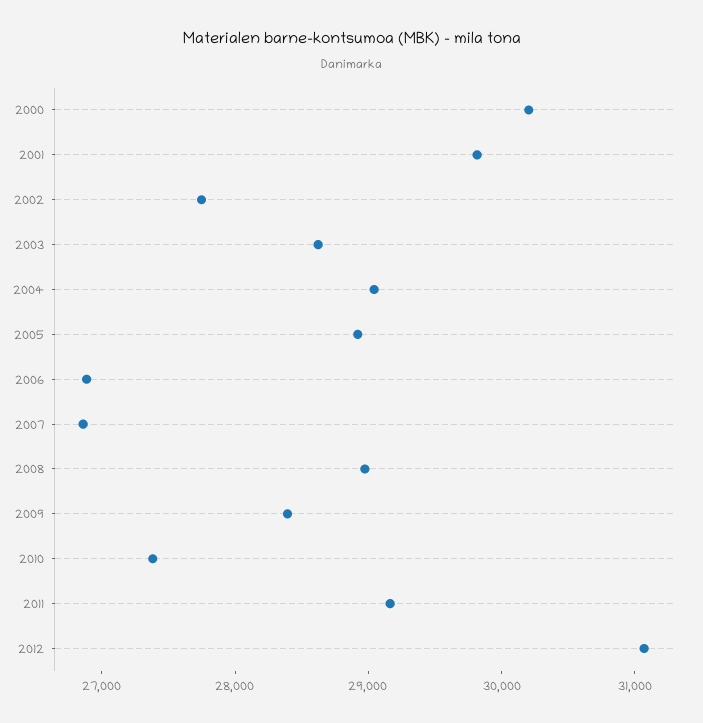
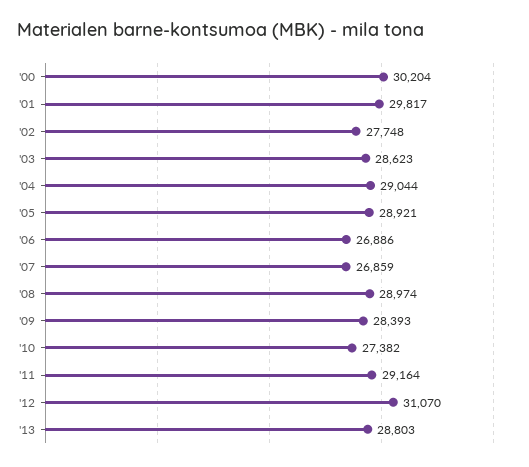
'13: none -> 28803

